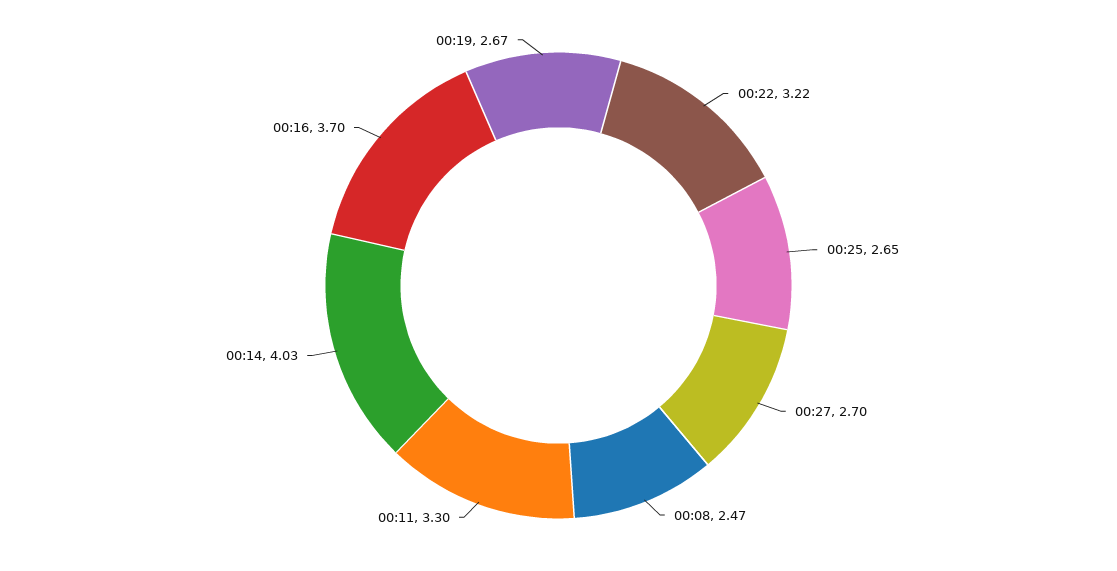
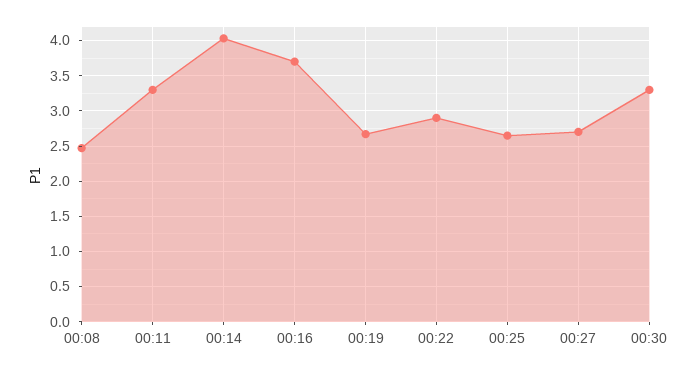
00:22: 3.22 -> 2.9
00:30: none -> 3.3

